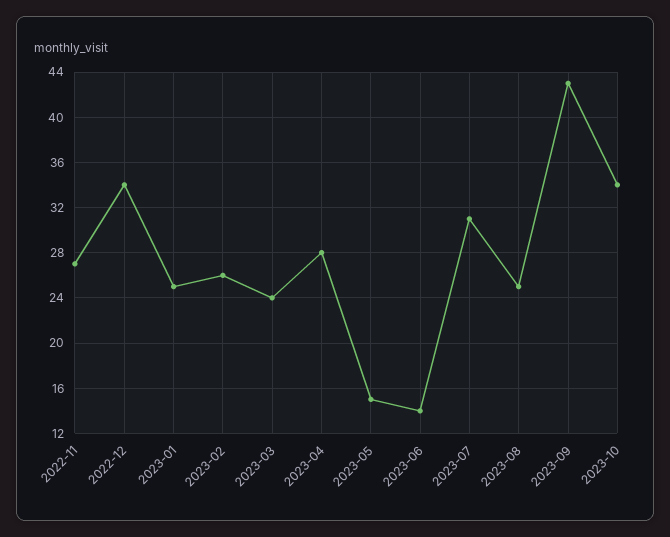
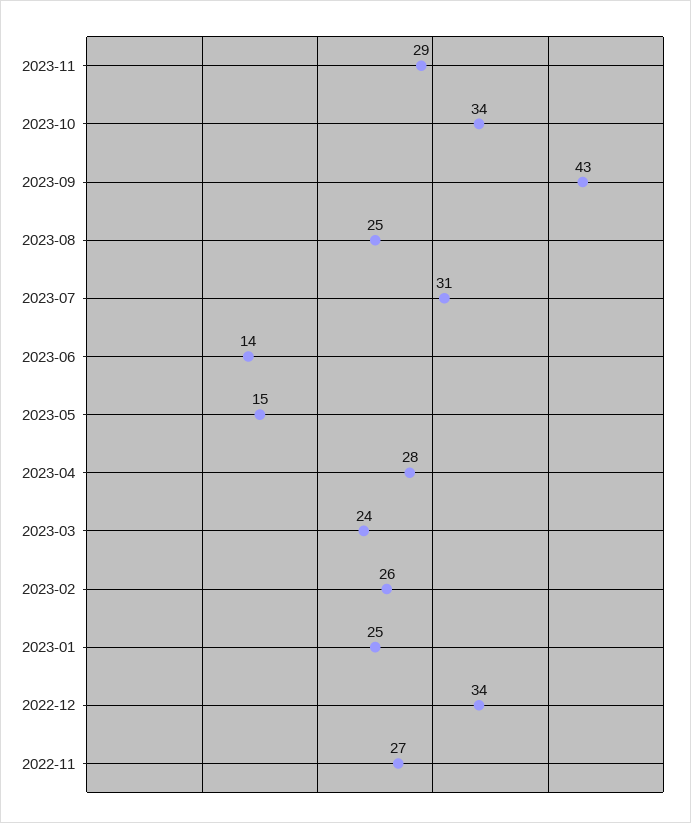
2023-11: none -> 29

